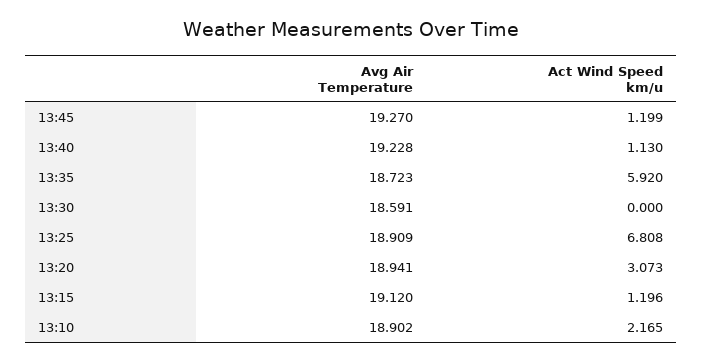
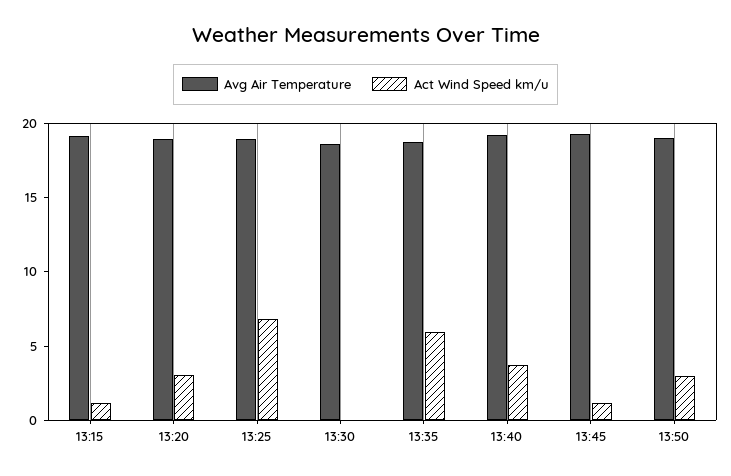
Act Wind Speed km/u, 13:40: 1.13 -> 4
Avg Air Temperature, 13:10: 18.902 -> none
Act Wind Speed km/u, 13:10: 2.165 -> none
Avg Air Temperature, 13:50: none -> 19
Act Wind Speed km/u, 13:50: none -> 3

